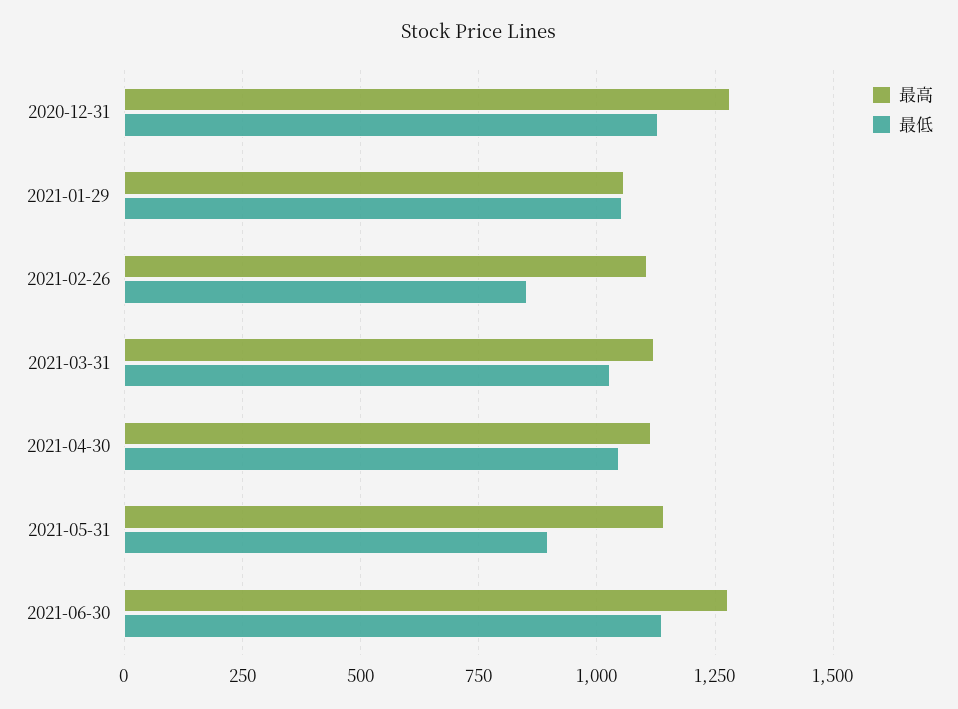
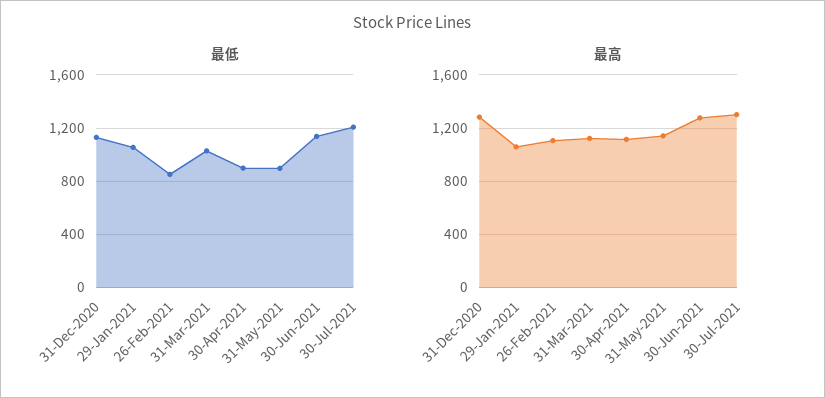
最低, 2021-04-30: 1050 -> 900
最低, 30-Jul-2021: none -> 1200
最高, 30-Jul-2021: none -> 1300

